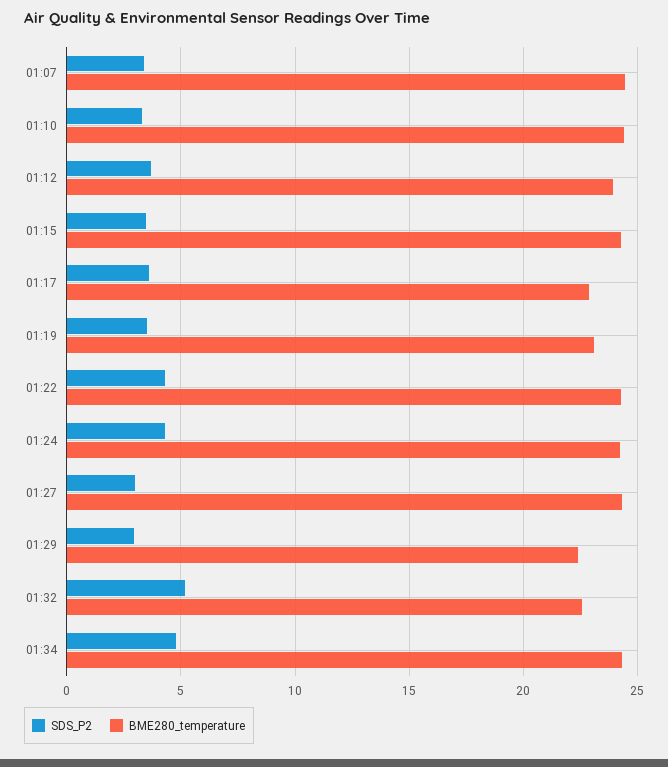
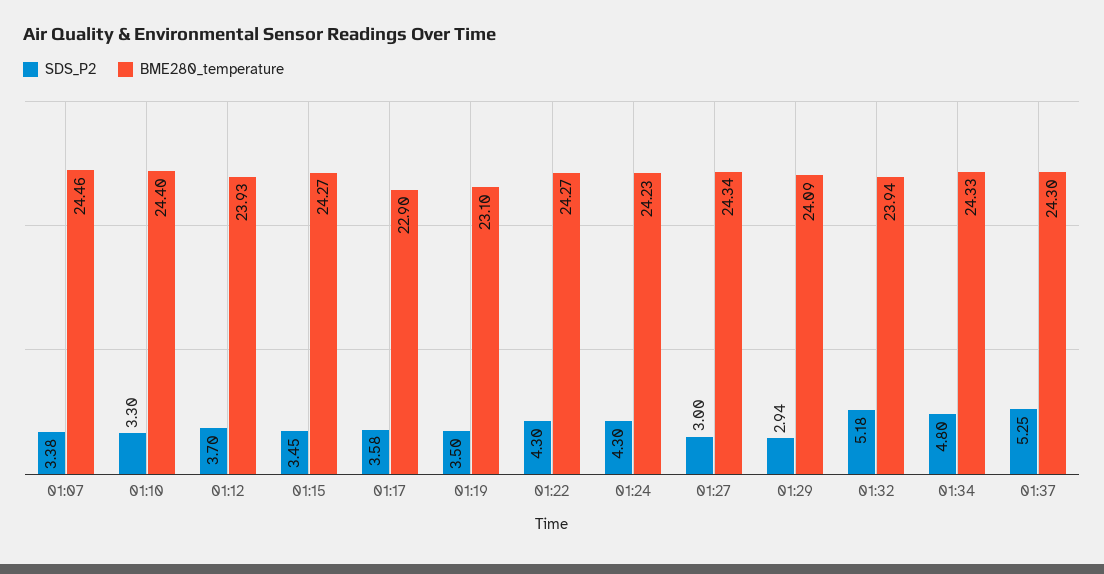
BME280_temperature, 01:29: 22.5 -> 24.09
BME280_temperature, 01:32: 22.5 -> 23.94
SDS_P2, 01:37: none -> 5.25
BME280_temperature, 01:37: none -> 24.3

